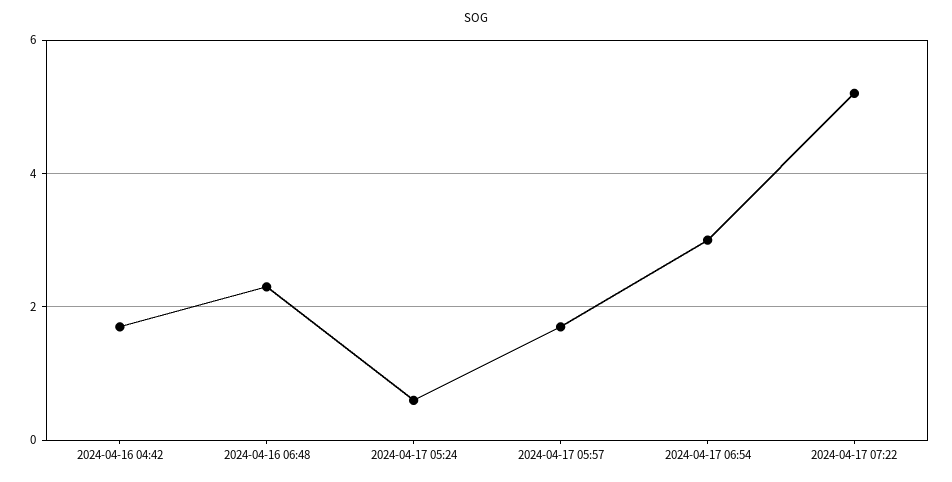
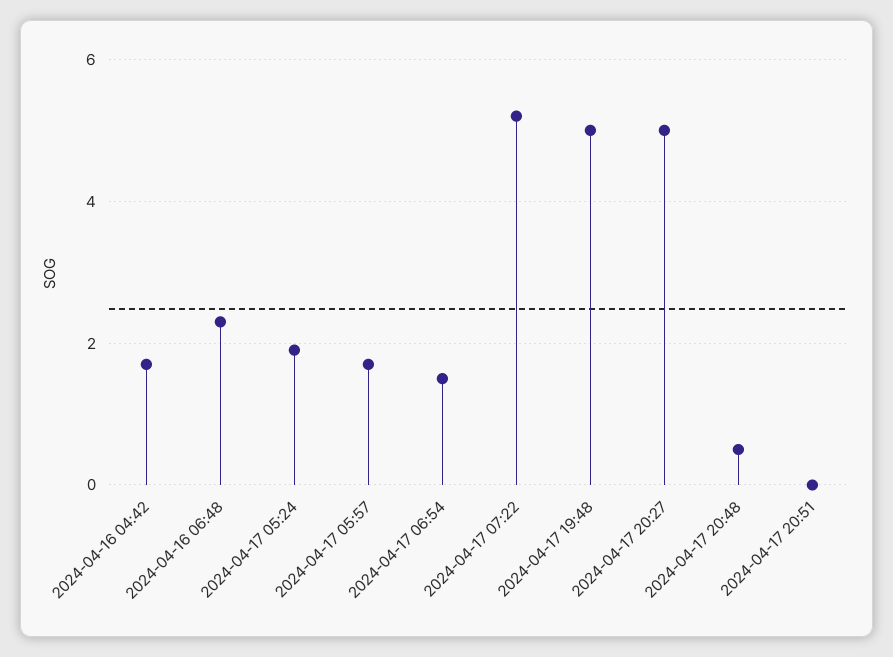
2024-04-17 05:24: 0.5 -> 2
2024-04-17 06:54: 3 -> 1.5
2024-04-17 19:48: none -> 5
2024-04-17 20:27: none -> 5
2024-04-17 20:48: none -> 0.5
2024-04-17 20:51: none -> 0

